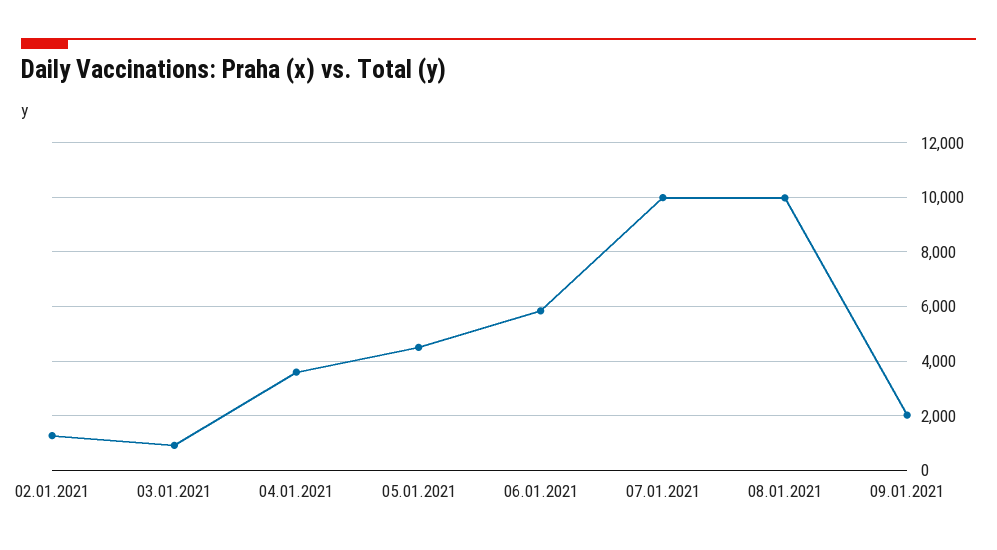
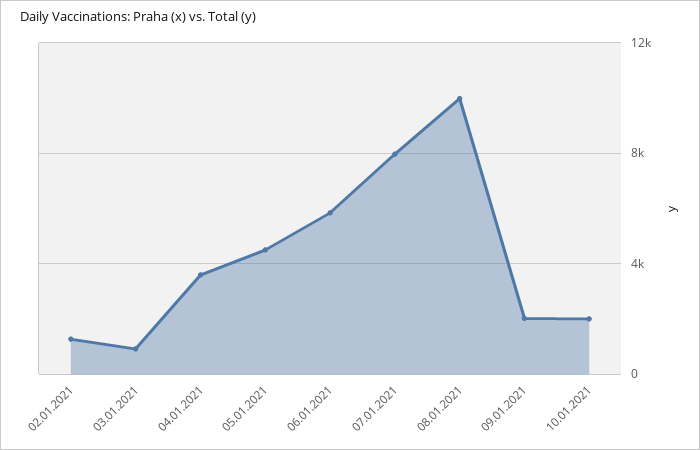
07.01.2021: 10000 -> 8000
10.01.2021: none -> 2000

